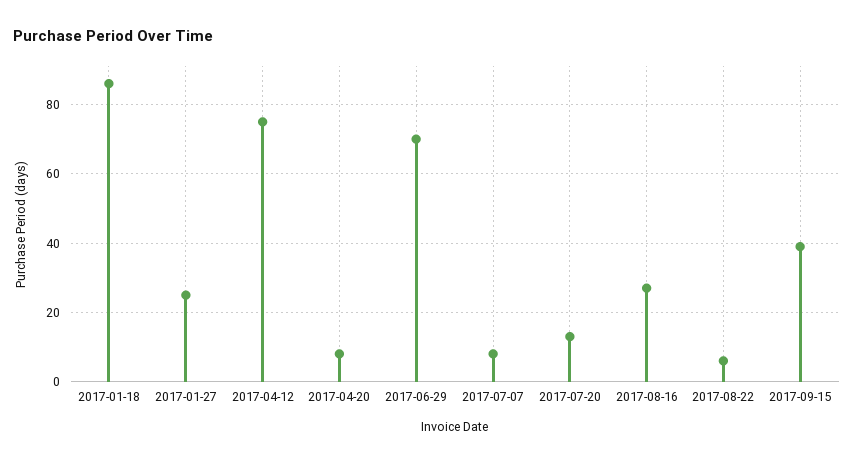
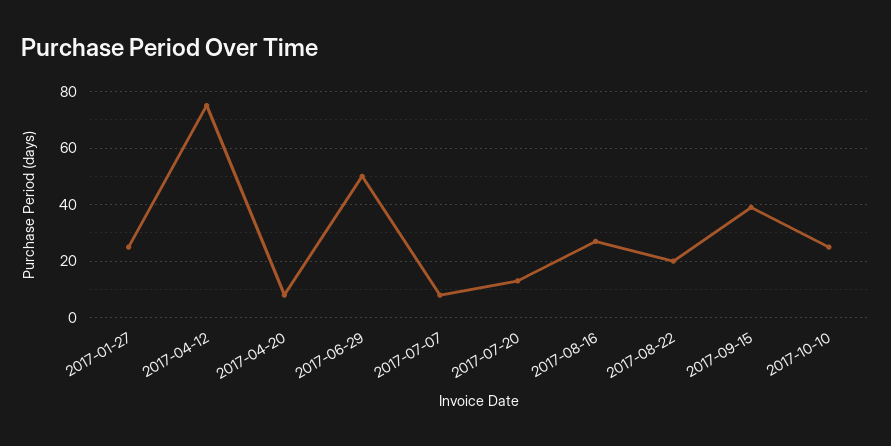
2017-01-18: 85 -> none
2017-06-29: 70 -> 50
2017-08-22: 5 -> 20
2017-10-10: none -> 25

